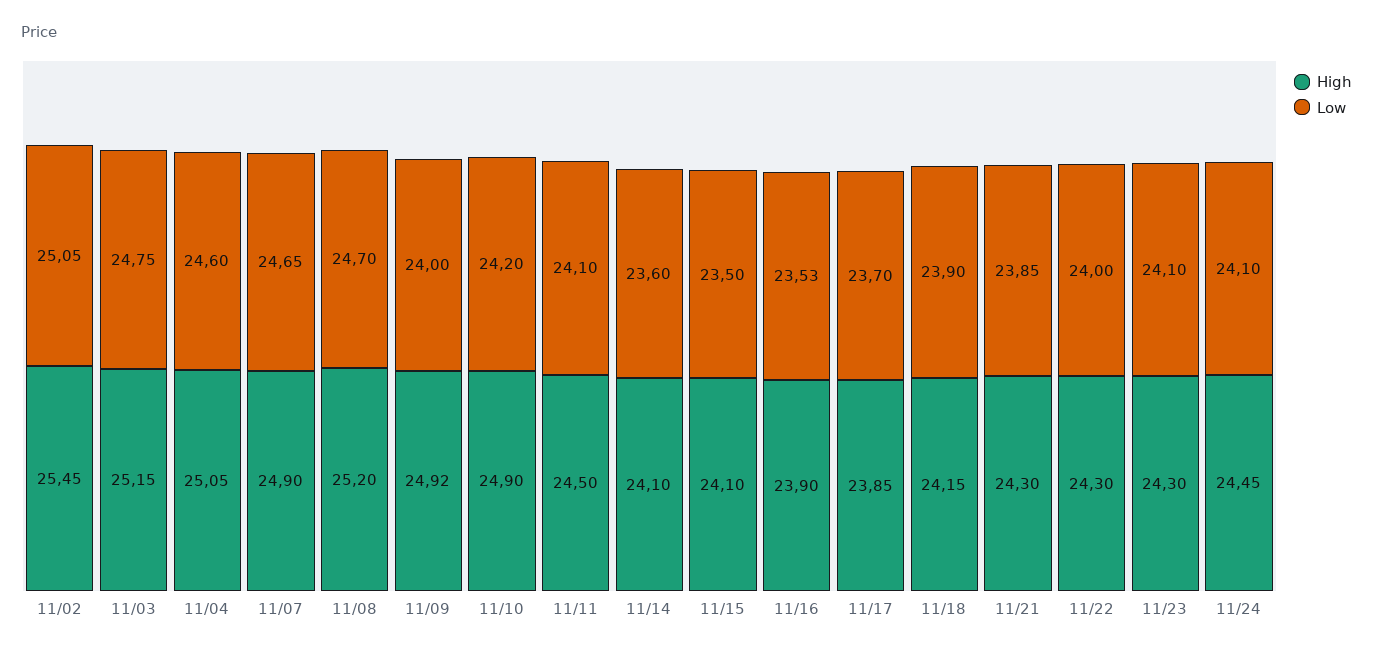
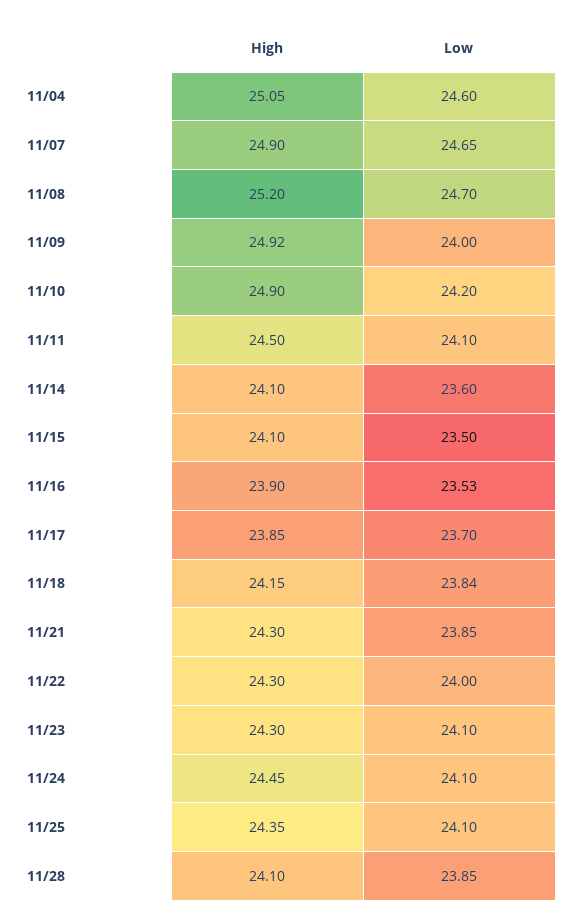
High, 11/02: 25.45 -> none
Low, 11/02: 25.05 -> none
High, 11/03: 25.15 -> none
Low, 11/03: 24.75 -> none
Low, 11/18: 23.9 -> 23.84
High, 11/25: none -> 24.35
Low, 11/25: none -> 24.1
High, 11/28: none -> 24.1
Low, 11/28: none -> 23.85

